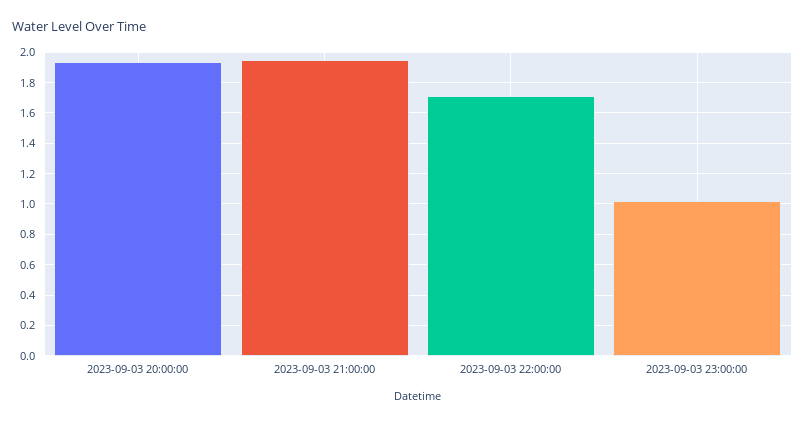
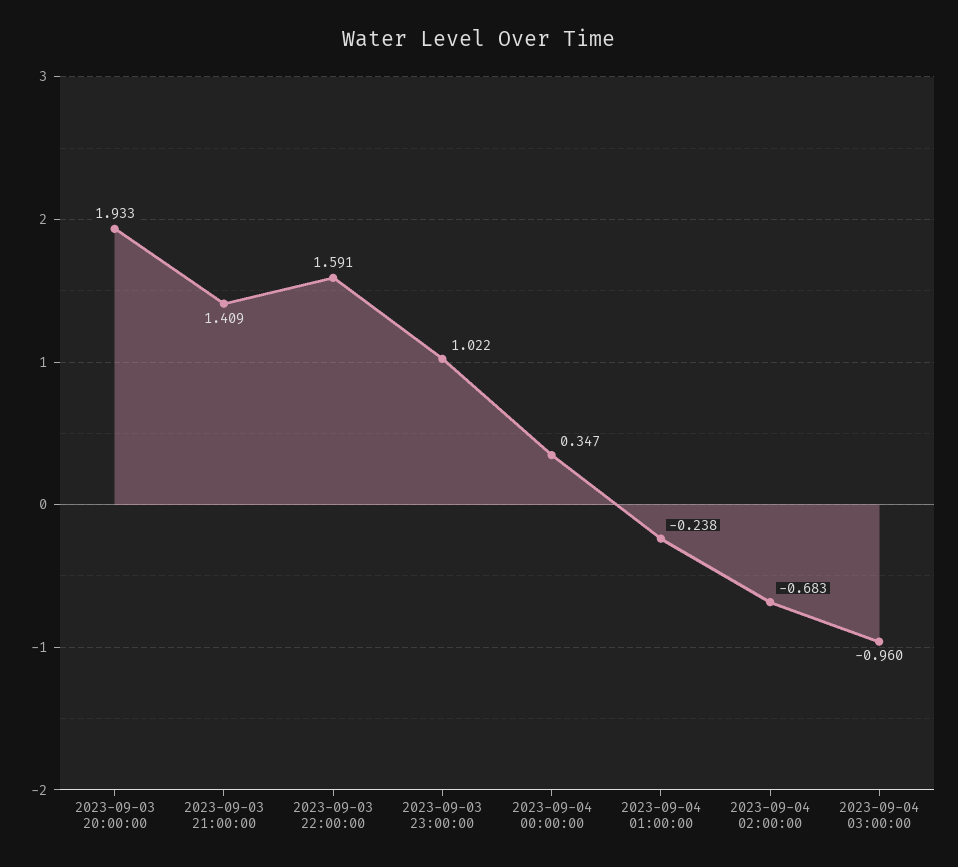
2023-09-03 21:00:00: 1.95 -> 1.409
2023-09-03 22:00:00: 1.7 -> 1.591
2023-09-04 00:00:00: none -> 0.347
2023-09-04 01:00:00: none -> -0.238
2023-09-04 02:00:00: none -> -0.683
2023-09-04 03:00:00: none -> -0.96

